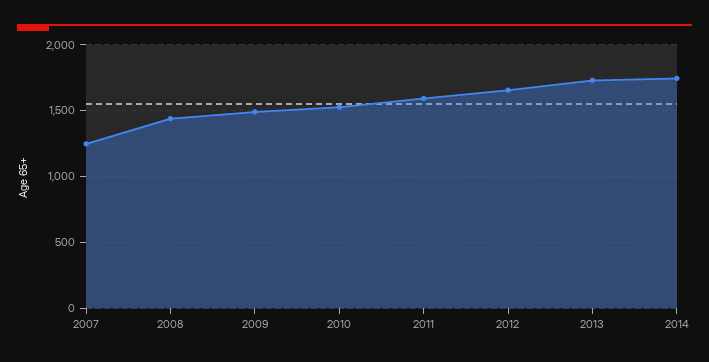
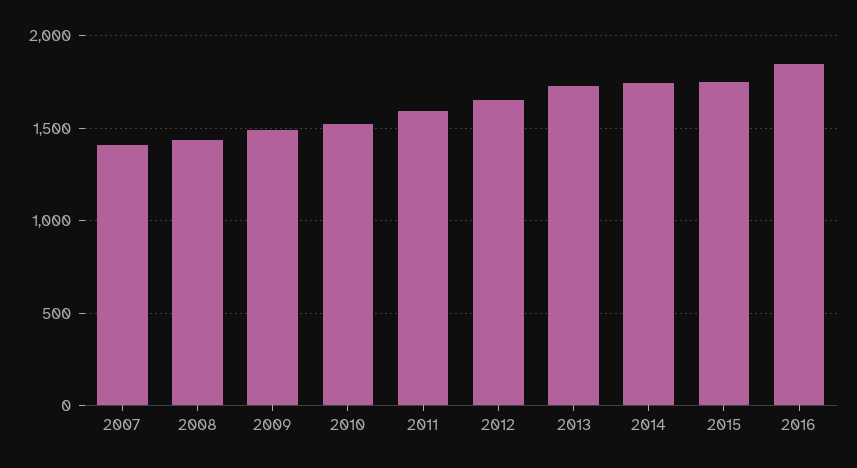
2007: 1250 -> 1400
2015: none -> 1750
2016: none -> 1850

